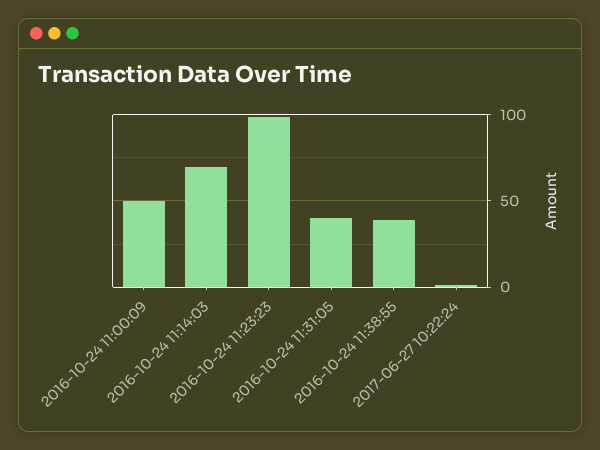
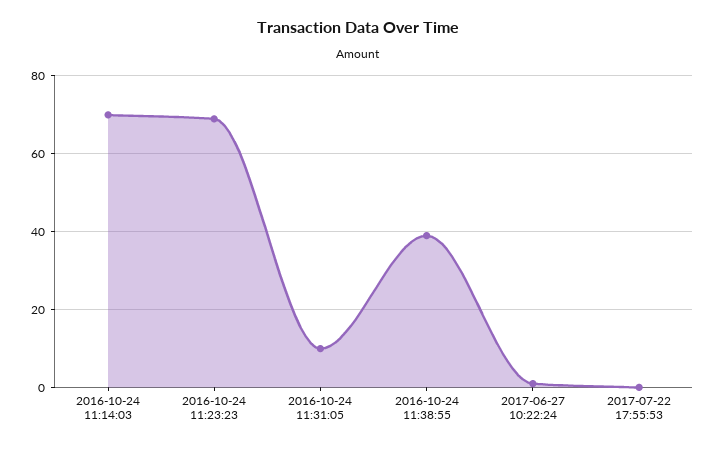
2016-10-24 11:00:09: 50 -> none
2016-10-24 11:23:23: 100 -> 70
2016-10-24 11:31:05: 40 -> 10
2017-07-22 17:55:53: none -> 0

